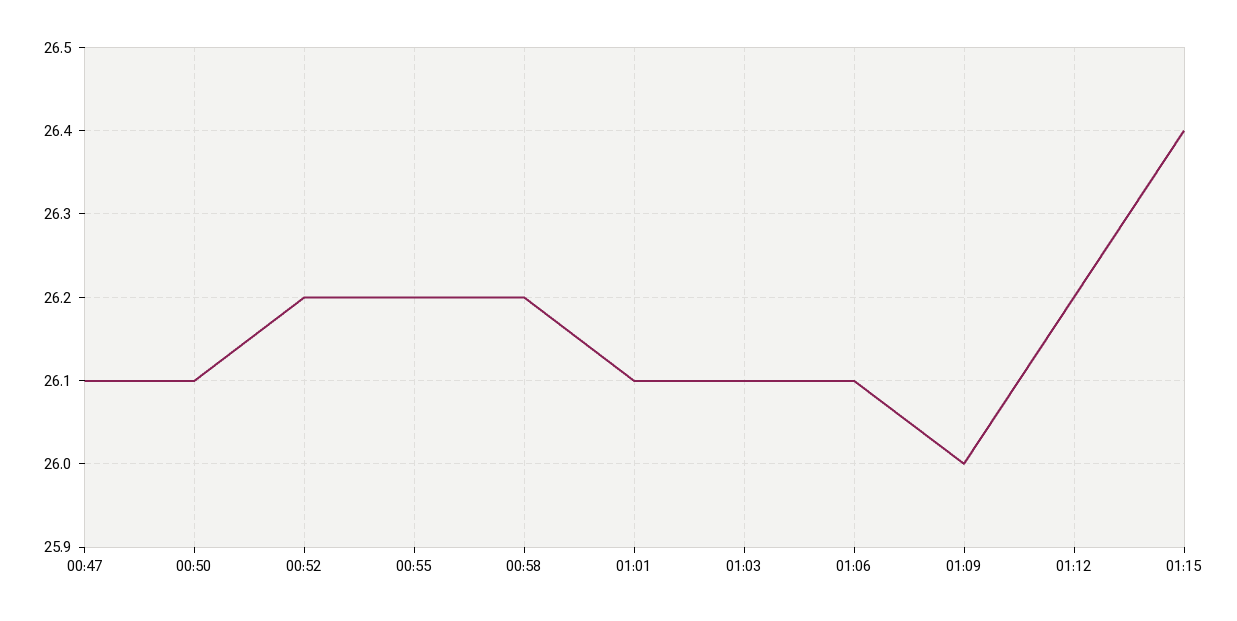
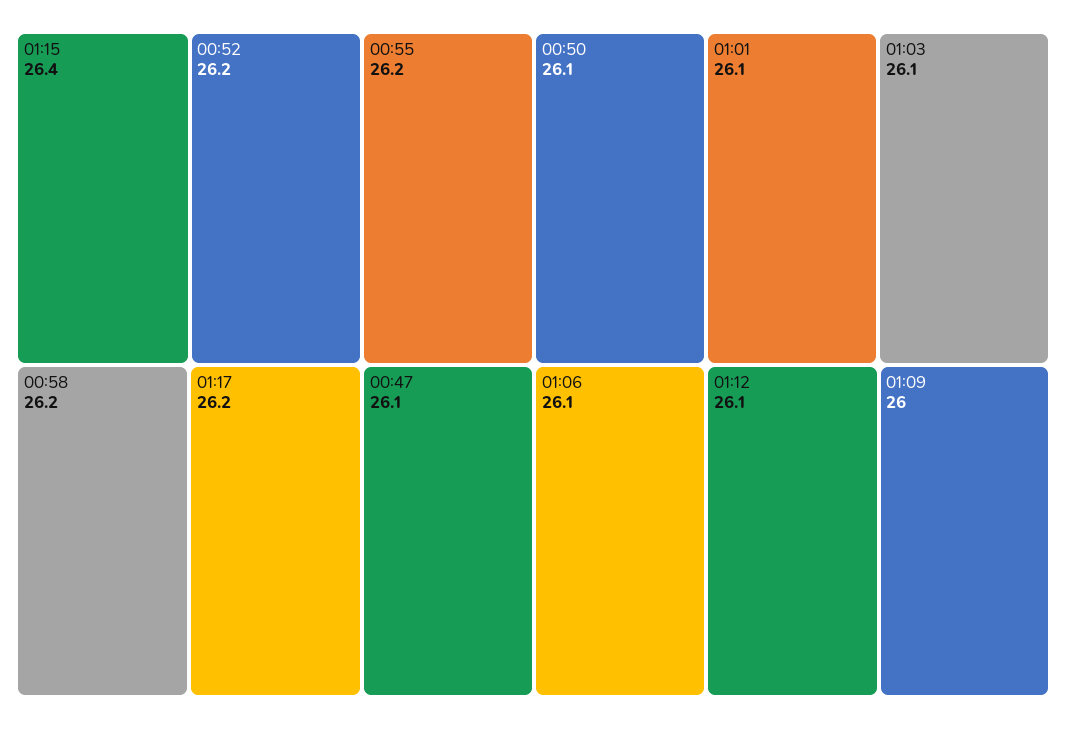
01:12: 26.2 -> 26.1
01:17: none -> 26.2

